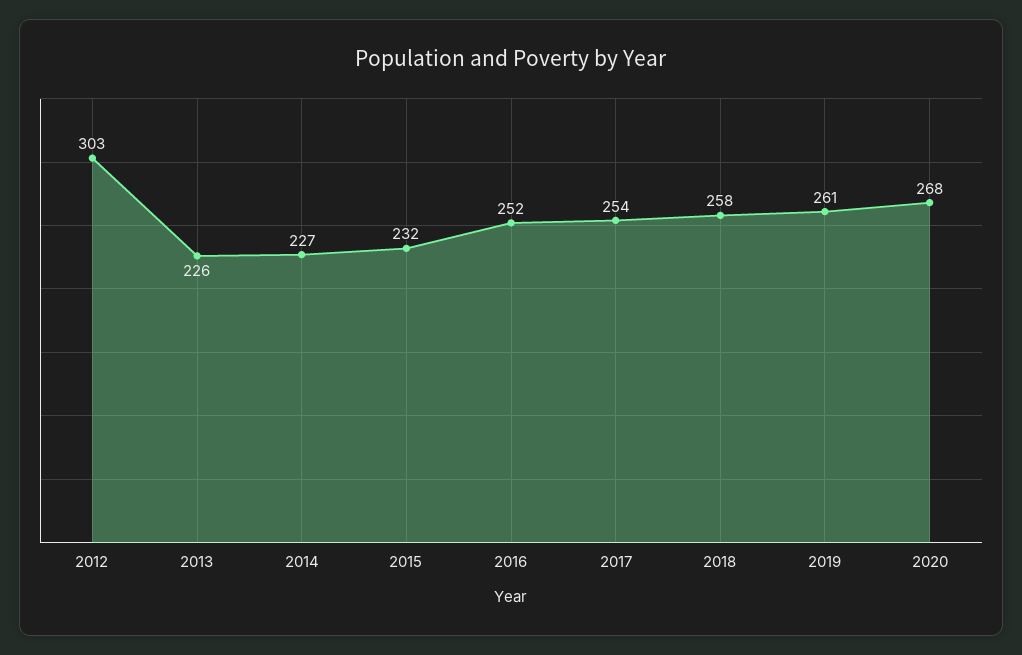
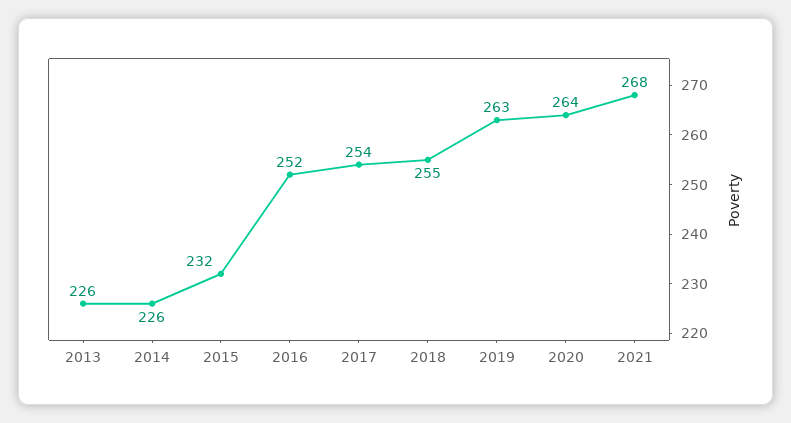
2012: 303 -> none
2014: 227 -> 226
2018: 258 -> 255
2019: 261 -> 263
2020: 268 -> 264
2021: none -> 268

